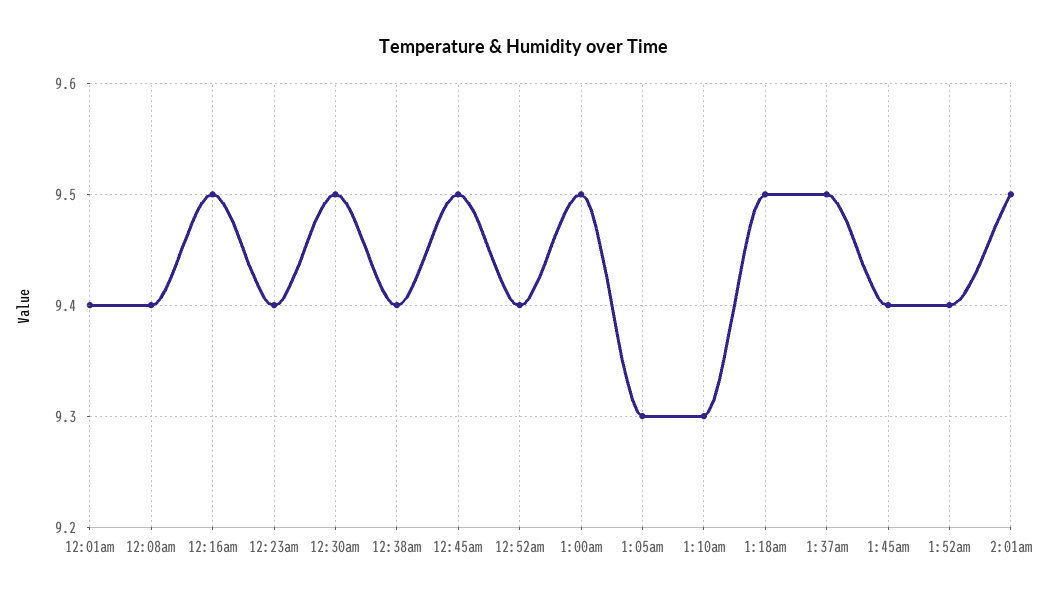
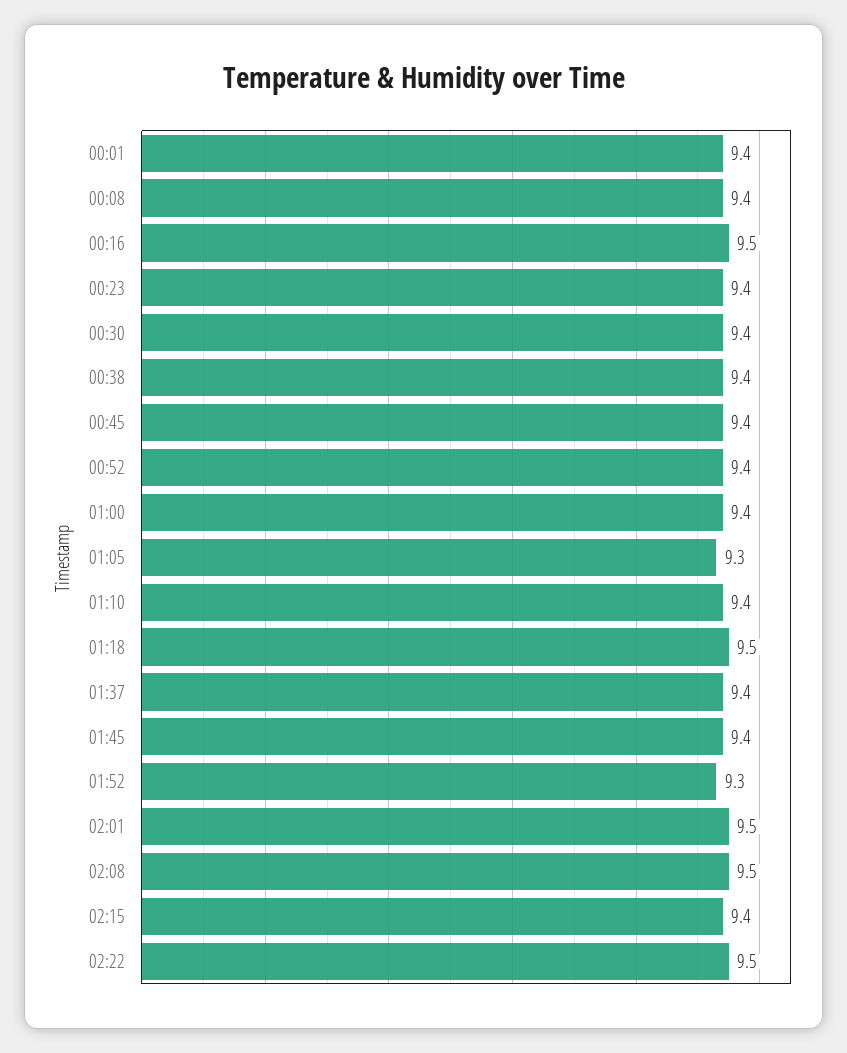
12:30am: 9.5 -> 9.4
12:45am: 9.5 -> 9.4
1:00am: 9.5 -> 9.4
1:10am: 9.3 -> 9.4
1:37am: 9.5 -> 9.4
1:52am: 9.4 -> 9.3
02:08: none -> 9.5
02:15: none -> 9.4
02:22: none -> 9.5

